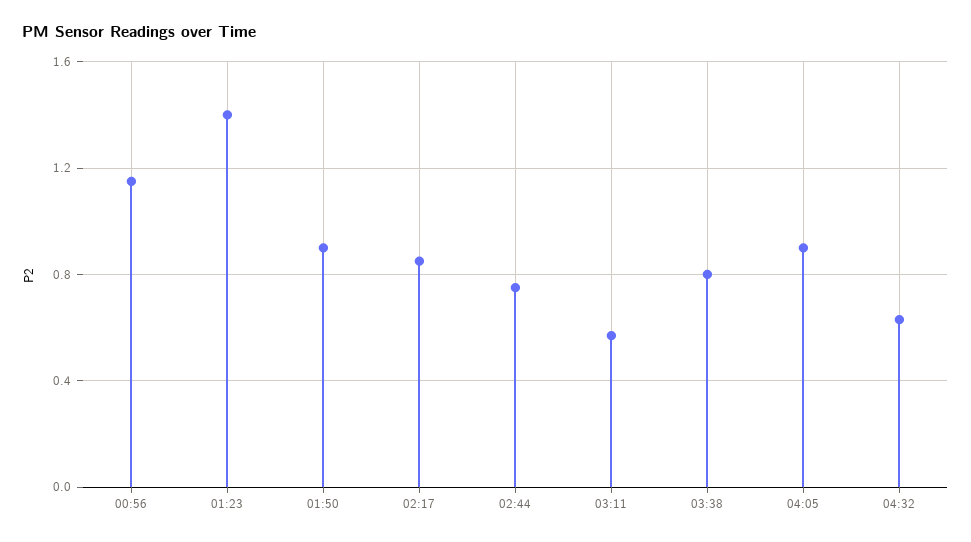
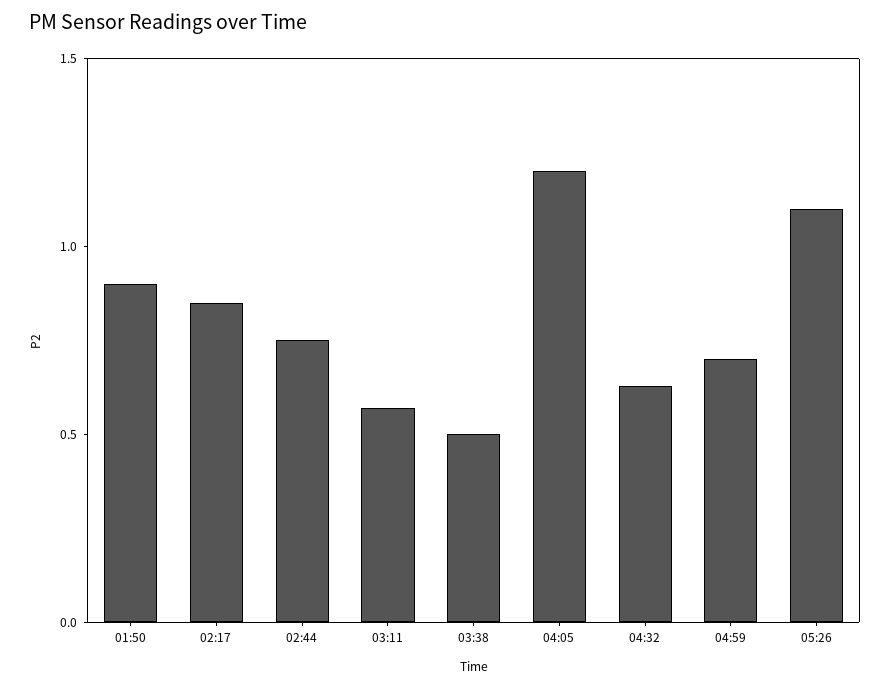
00:56: 1.15 -> none
01:23: 1.4 -> none
03:38: 0.8 -> 0.5
04:05: 0.9 -> 1.2
04:59: none -> 0.7
05:26: none -> 1.1

